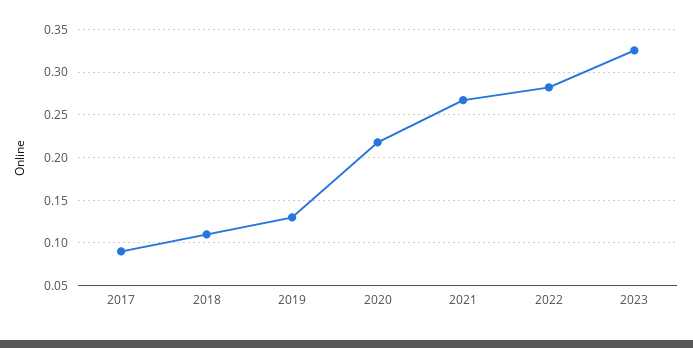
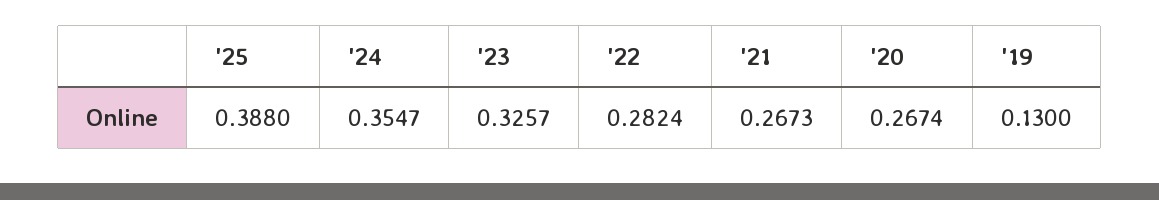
2017: 0.09 -> none
2018: 0.11 -> none
2020: 0.22 -> 0.2674
'25: none -> 0.388
'24: none -> 0.3547

